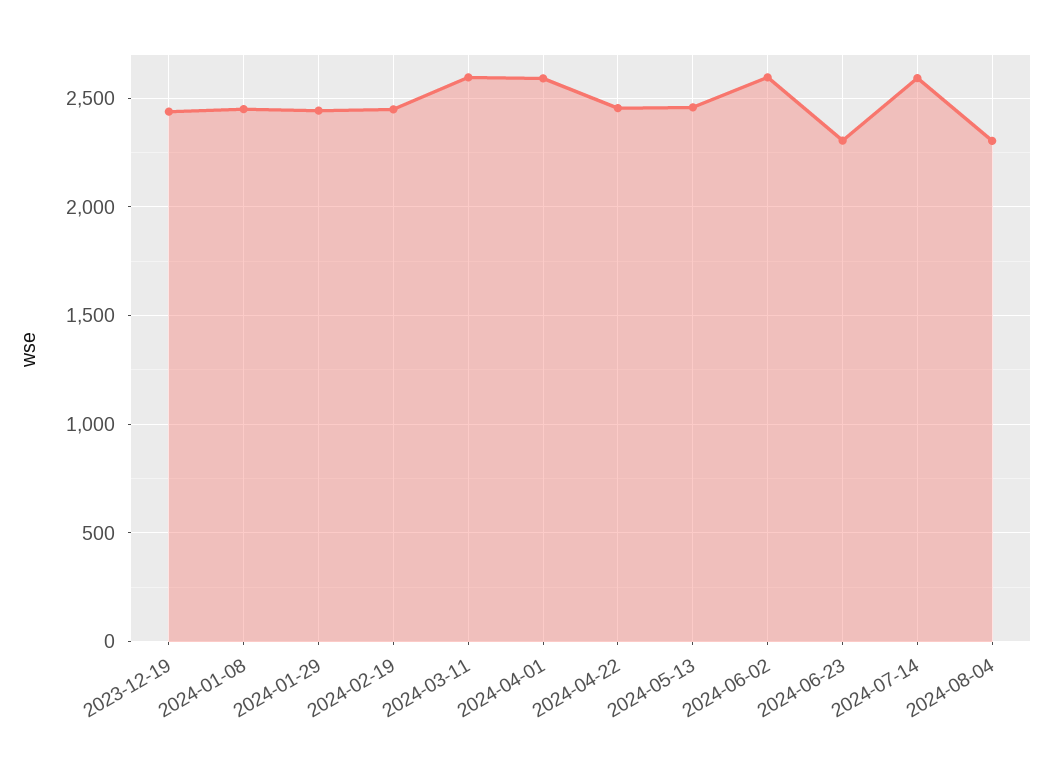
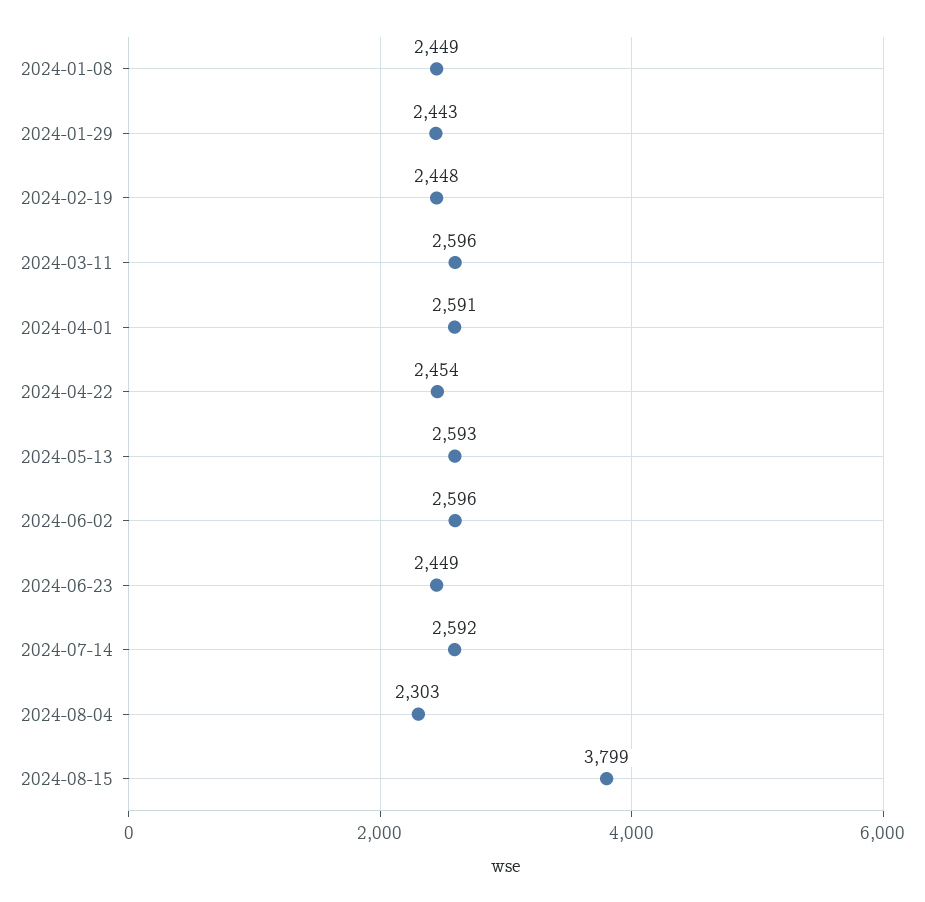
2023-12-19: 2450 -> none
2024-05-13: 2450 -> 2593
2024-06-23: 2300 -> 2449
2024-08-15: none -> 3799

